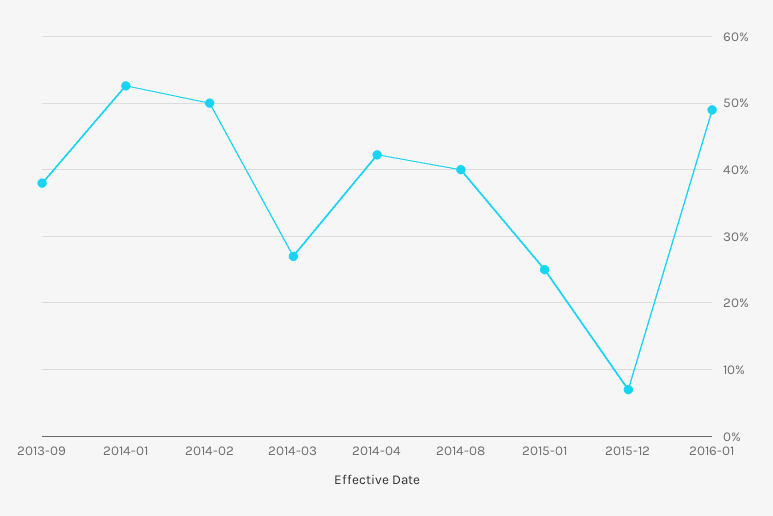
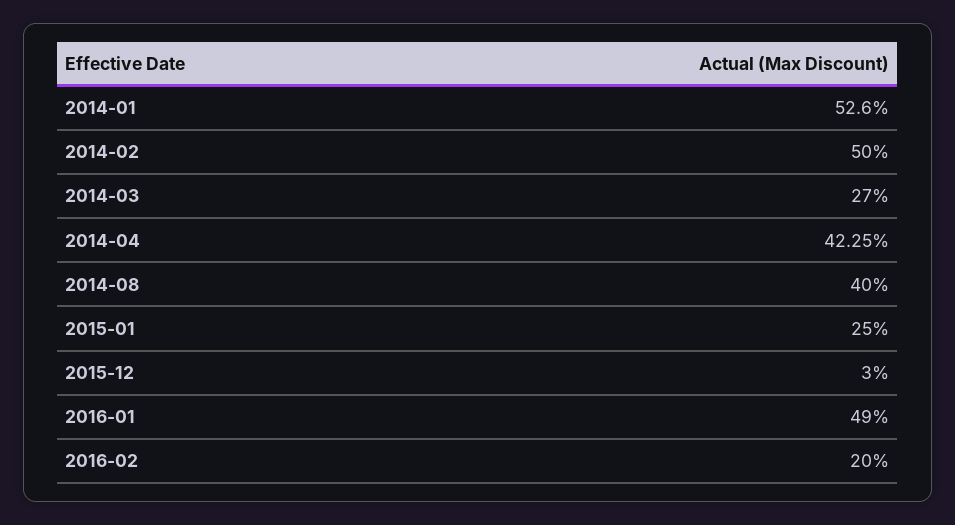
2013-09: 38 -> none
2015-12: 7 -> 3
2016-02: none -> 20

